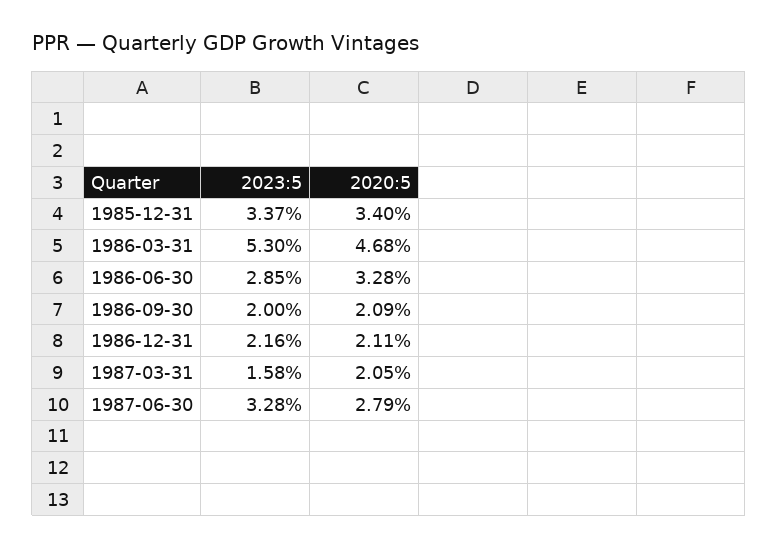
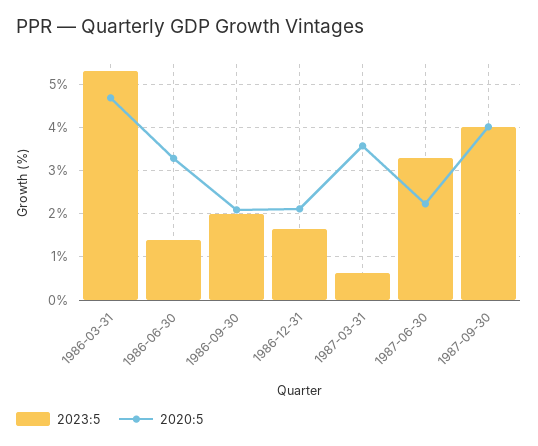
2023:5, 1985-12-31: 3.37 -> none
2020:5, 1985-12-31: 3.4 -> none
2023:5, 1986-06-30: 2.85 -> 1.4
2023:5, 1986-12-31: 2.16 -> 1.6
2023:5, 1987-03-31: 1.58 -> 0.6
2020:5, 1987-03-31: 2.05 -> 3.6
2020:5, 1987-06-30: 2.79 -> 2.2
2023:5, 1987-09-30: none -> 4
2020:5, 1987-09-30: none -> 4

